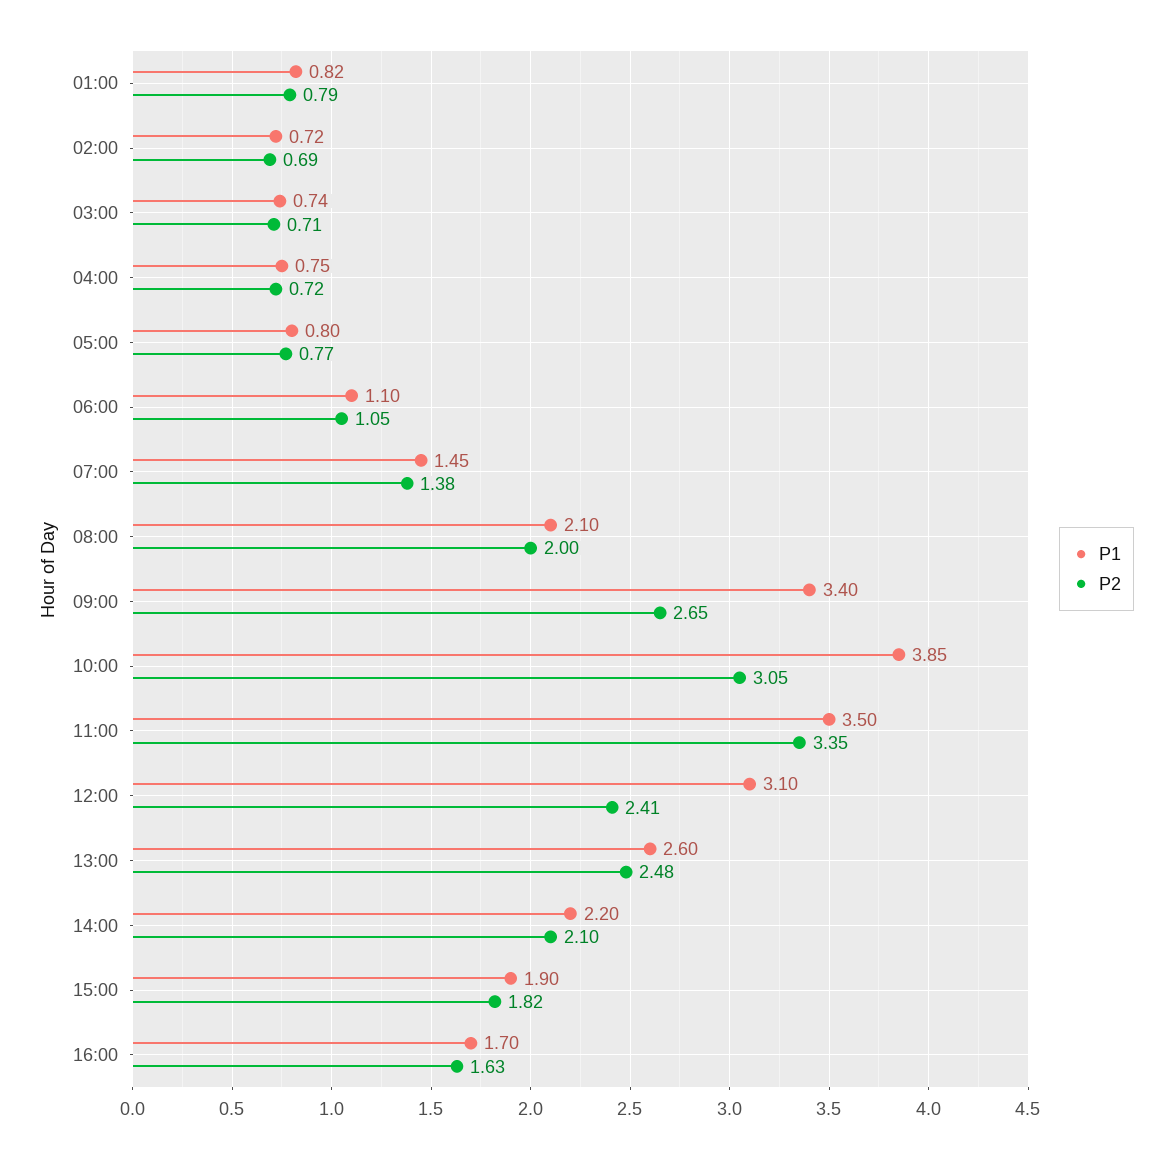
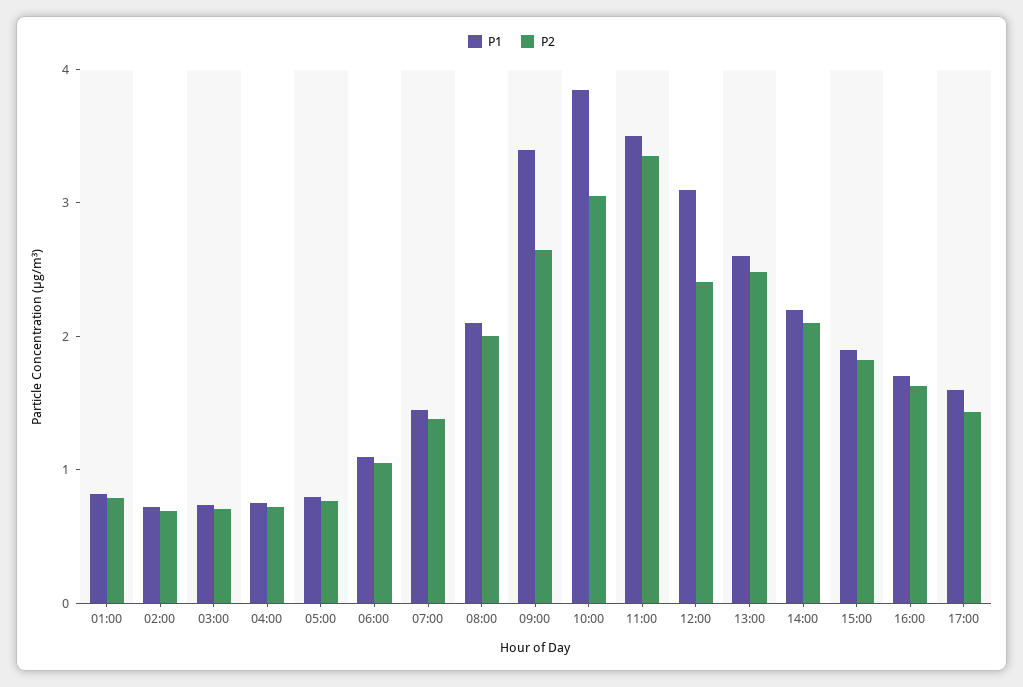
P1, 17:00: none -> 1.6
P2, 17:00: none -> 1.4

